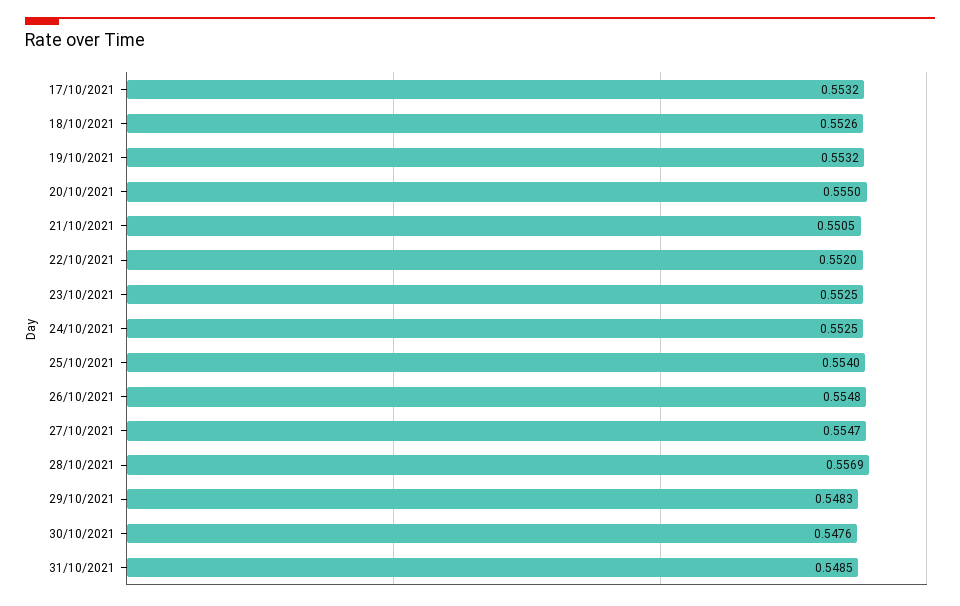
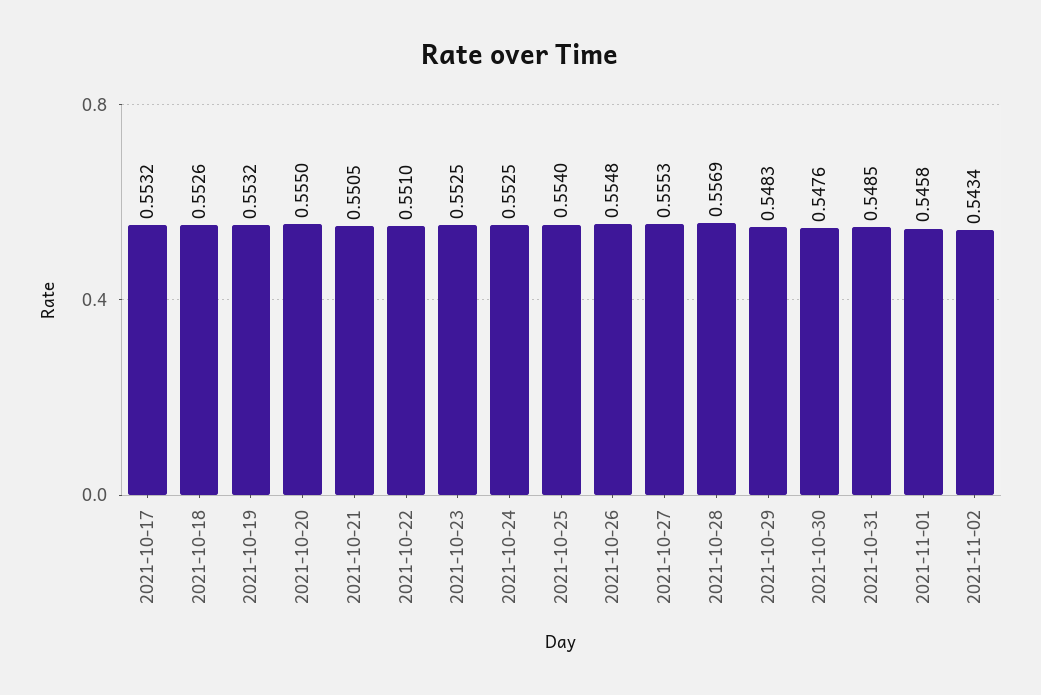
22/10/2021: 0.552 -> 0.551
27/10/2021: 0.5547 -> 0.5553
2021-11-01: none -> 0.5458
2021-11-02: none -> 0.5434

